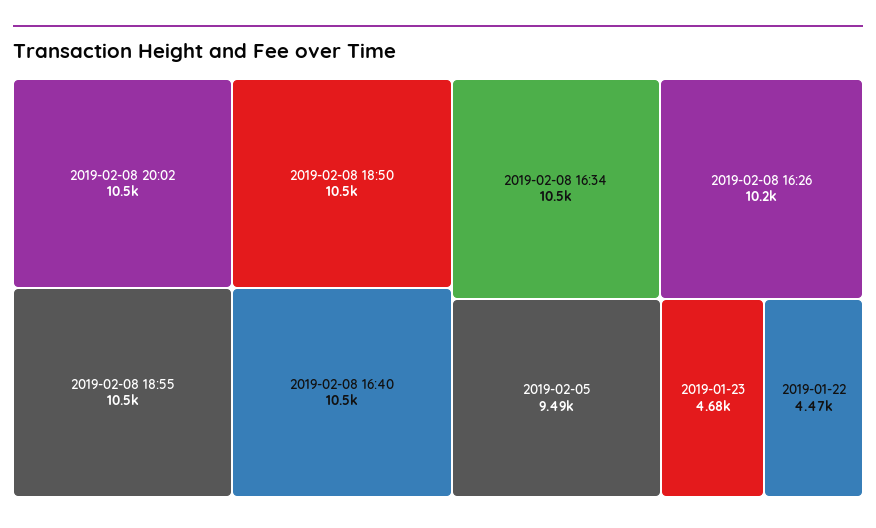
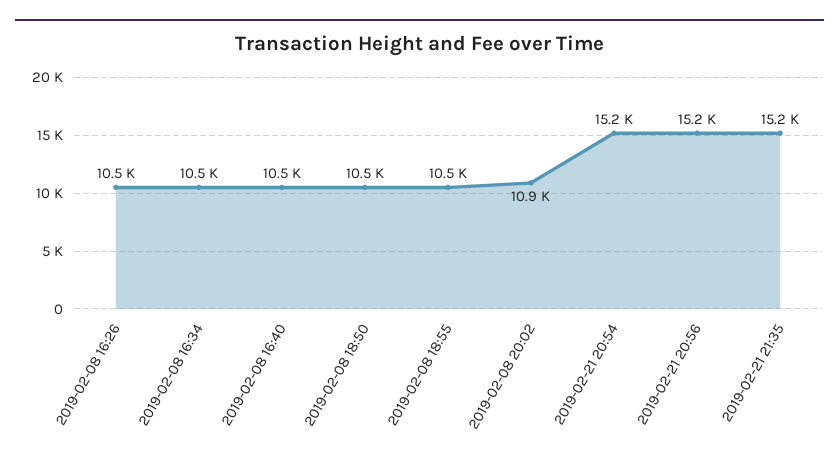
2019-02-08 20:02: 10500 -> 10900
2019-02-08 16:26: 10200 -> 10500
2019-02-05: 9490 -> none
2019-01-23: 4680 -> none
2019-01-22: 4470 -> none
2019-02-21 20:54: none -> 15200
2019-02-21 20:56: none -> 15200
2019-02-21 21:35: none -> 15200

